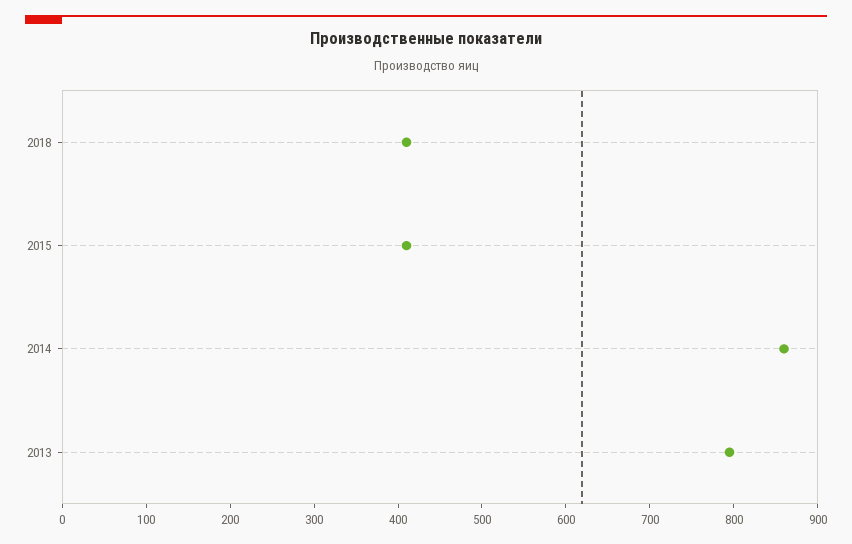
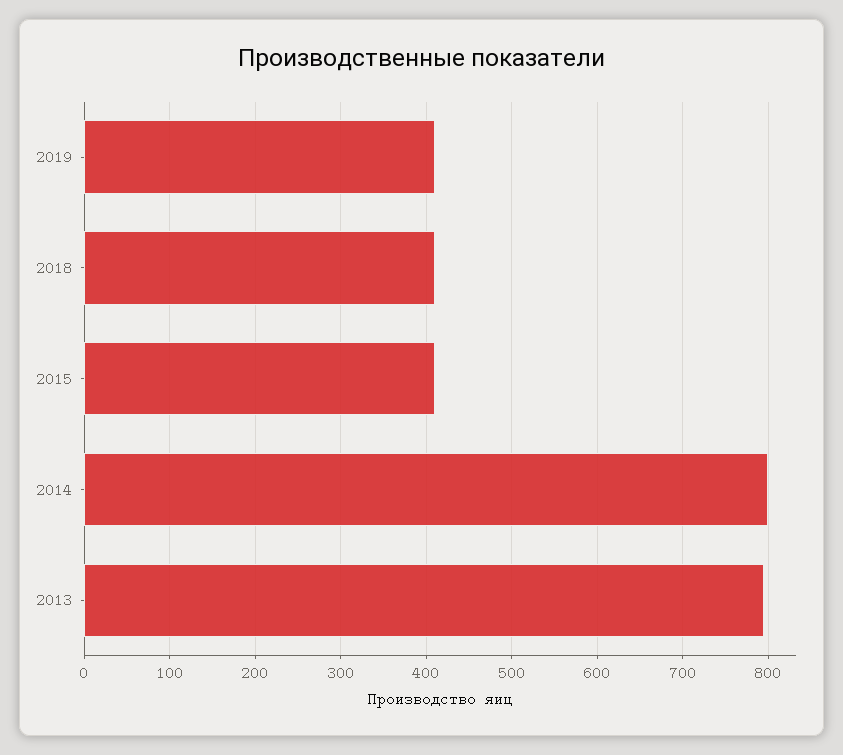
2014: 860 -> 800
2019: none -> 410

